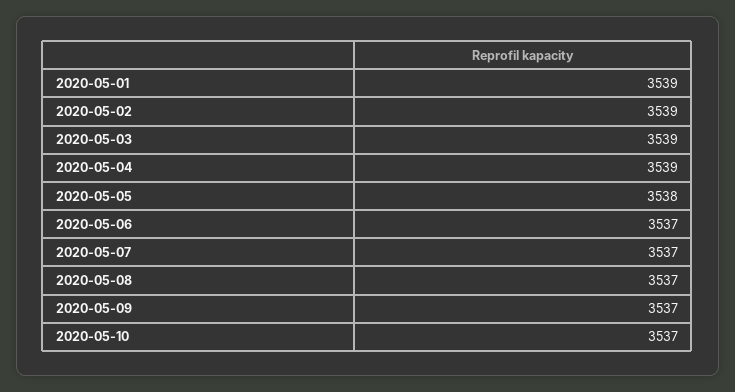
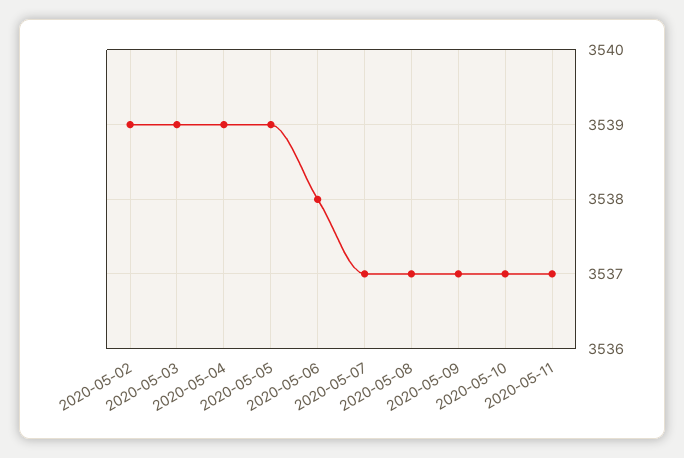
2020-05-01: 3539 -> none
2020-05-05: 3538 -> 3539
2020-05-06: 3537 -> 3538
2020-05-11: none -> 3537

